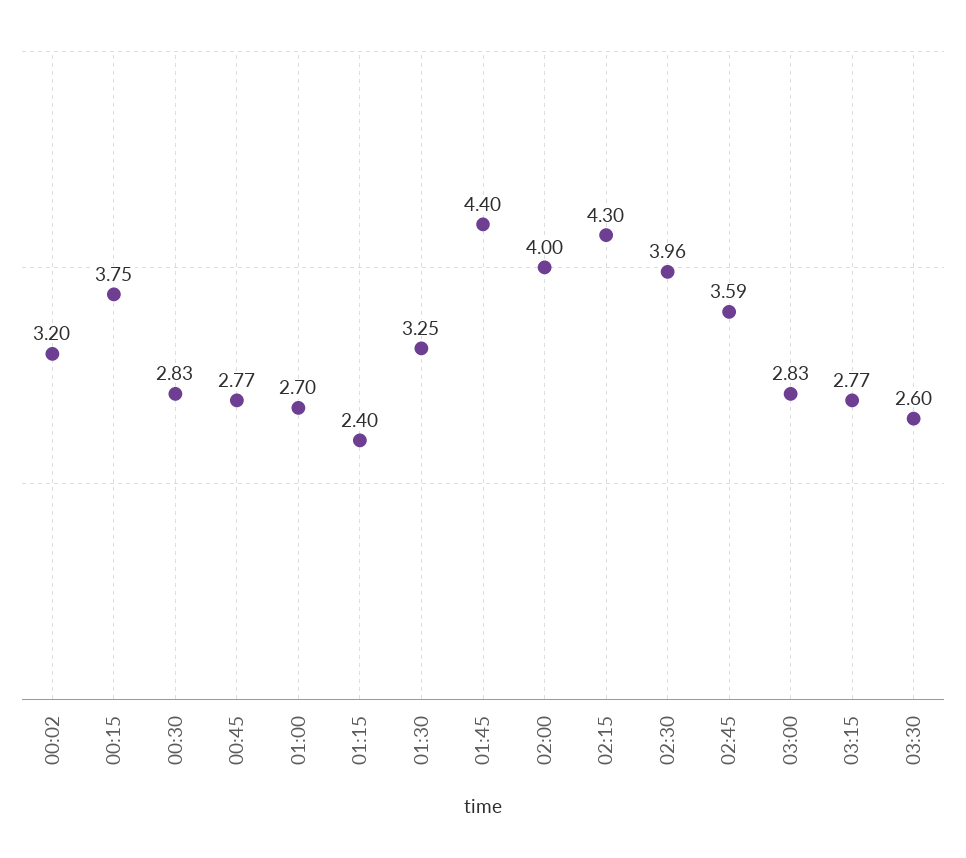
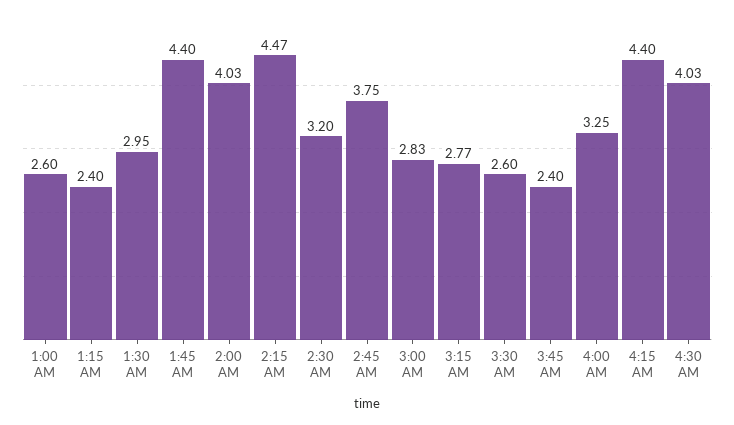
00:02: 3.2 -> none
00:15: 3.75 -> none
00:30: 2.83 -> none
00:45: 2.77 -> none
01:00: 2.7 -> 2.6
01:30: 3.25 -> 2.95
02:00: 4 -> 4.03
02:15: 4.3 -> 4.47
02:30: 3.96 -> 3.2
02:45: 3.59 -> 3.75
3:45 AM: none -> 2.4
4:00 AM: none -> 3.25
4:15 AM: none -> 4.4
4:30 AM: none -> 4.03

